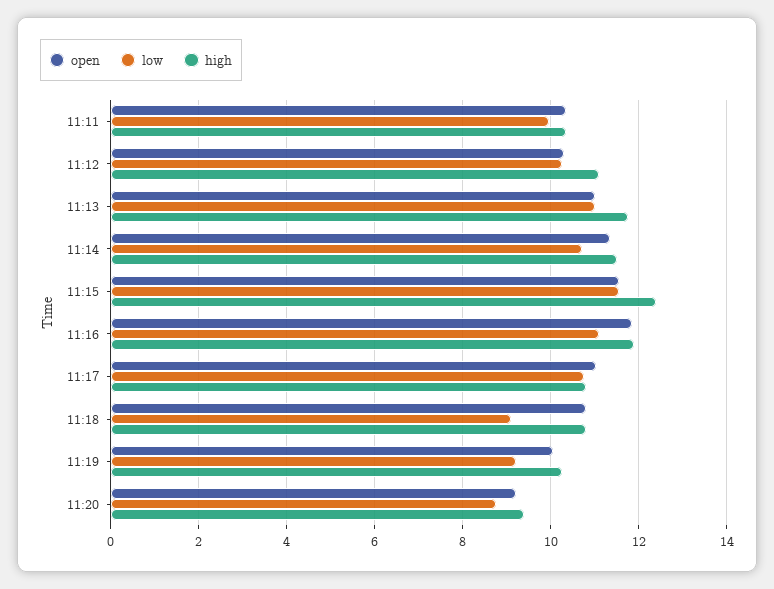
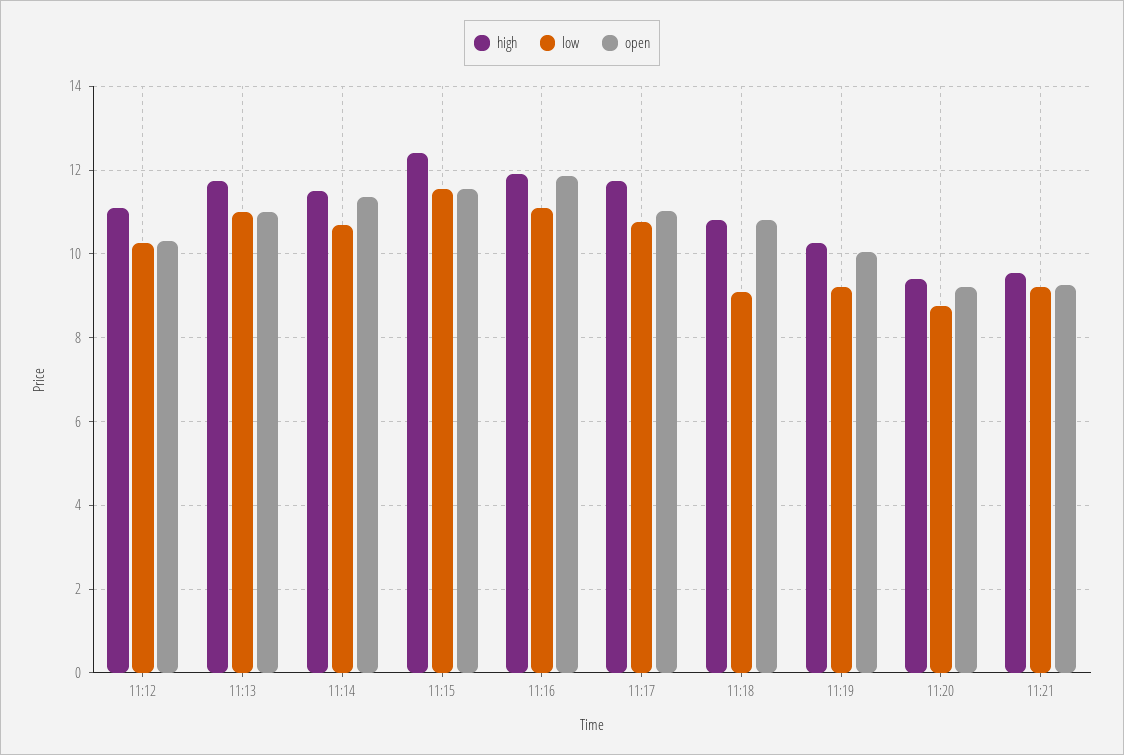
open, 11:11: 10.4 -> none
low, 11:11: 10 -> none
high, 11:11: 10.4 -> none
high, 11:17: 10.8 -> 11.8
high, 11:21: none -> 9.6
low, 11:21: none -> 9.2
open, 11:21: none -> 9.2

